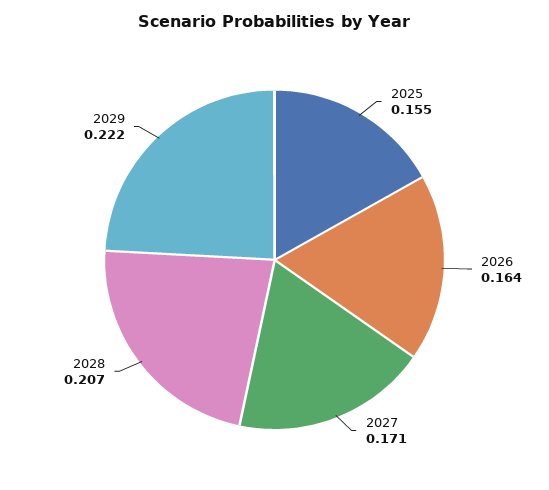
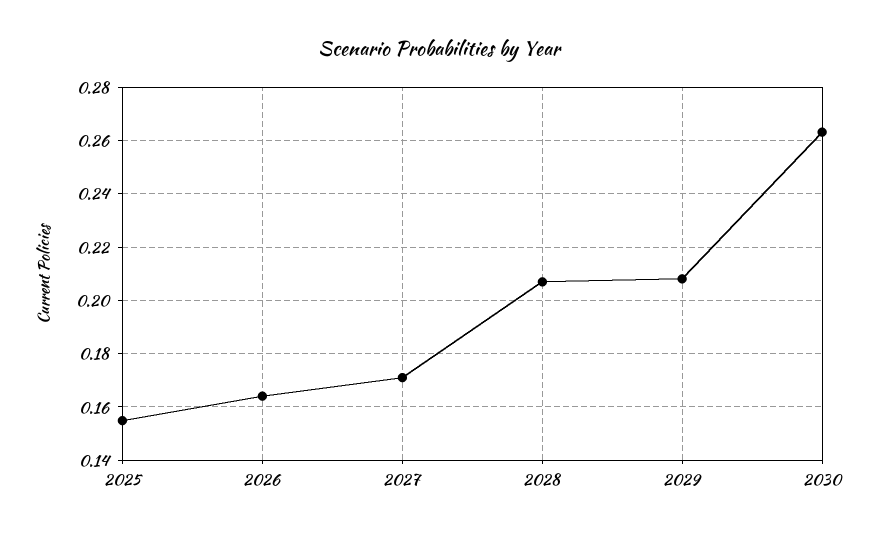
2029: 0.222 -> 0.2075
2030: none -> 0.2625

